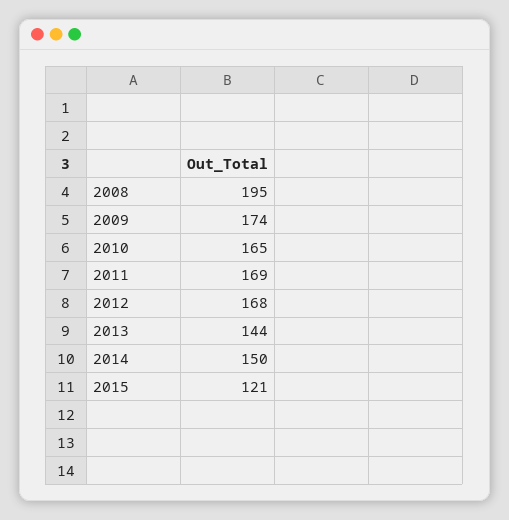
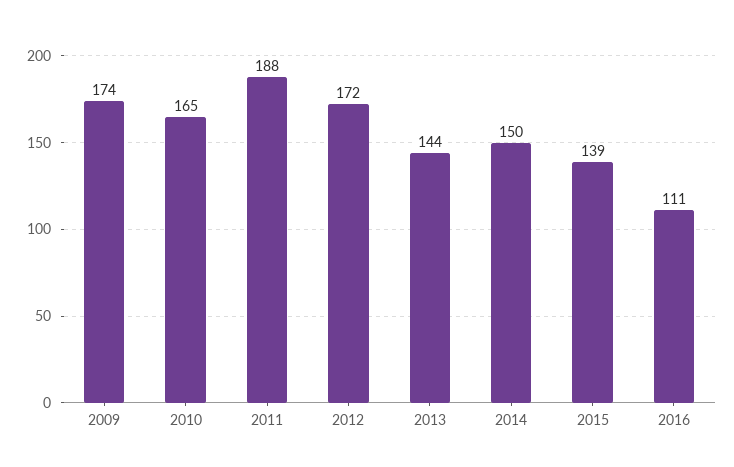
2008: 195 -> none
2011: 169 -> 188
2012: 168 -> 172
2015: 121 -> 139
2016: none -> 111

